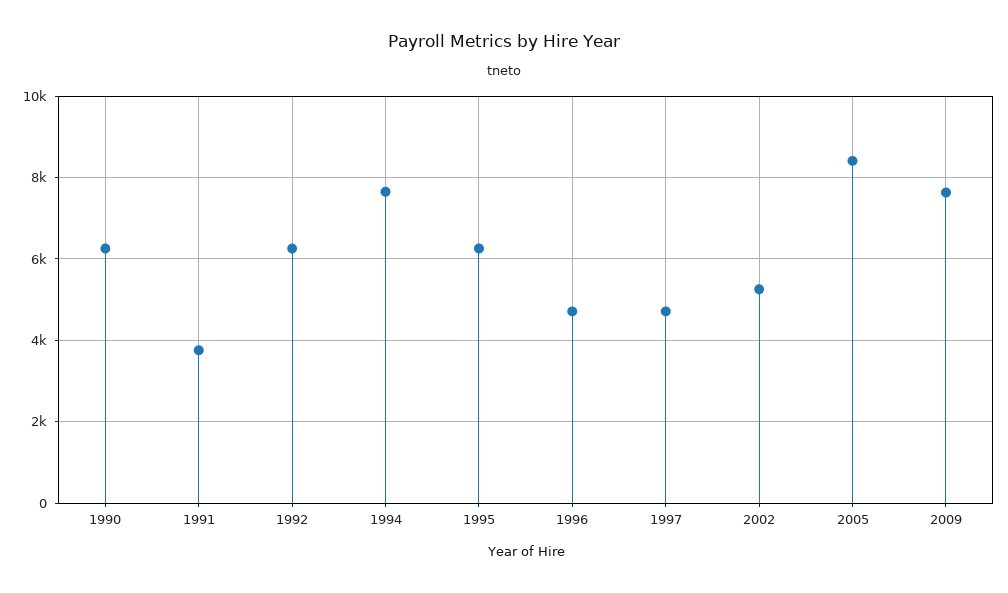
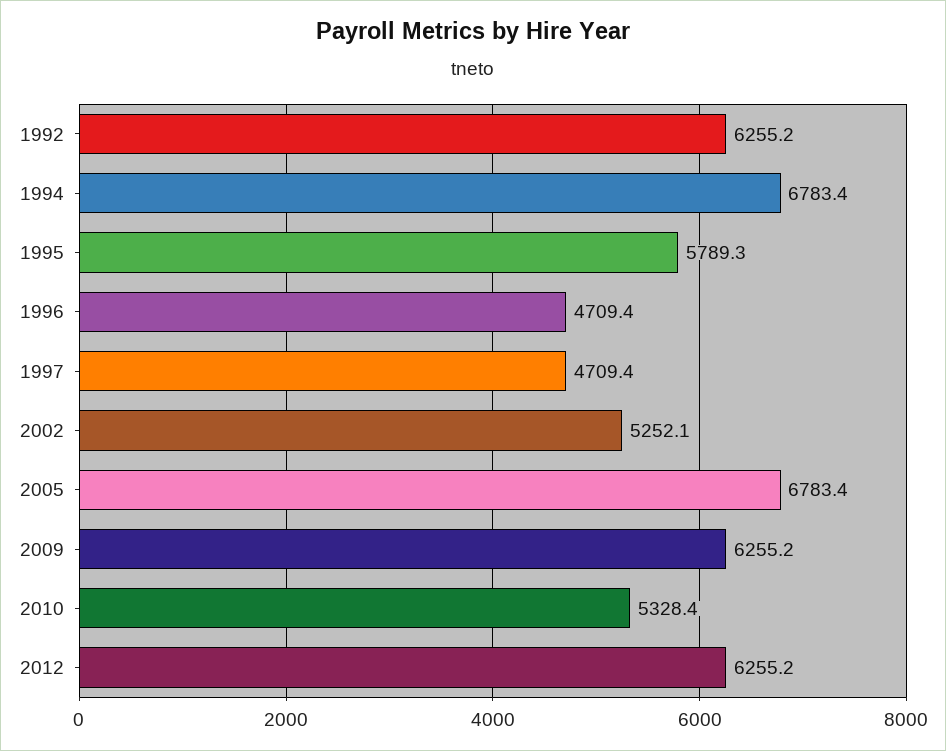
1990: 6200 -> none
1991: 3800 -> none
1994: 7600 -> 6783.4
1995: 6200 -> 5789.3
2005: 8400 -> 6783.4
2009: 7600 -> 6255.2
2010: none -> 5328.4
2012: none -> 6255.2

